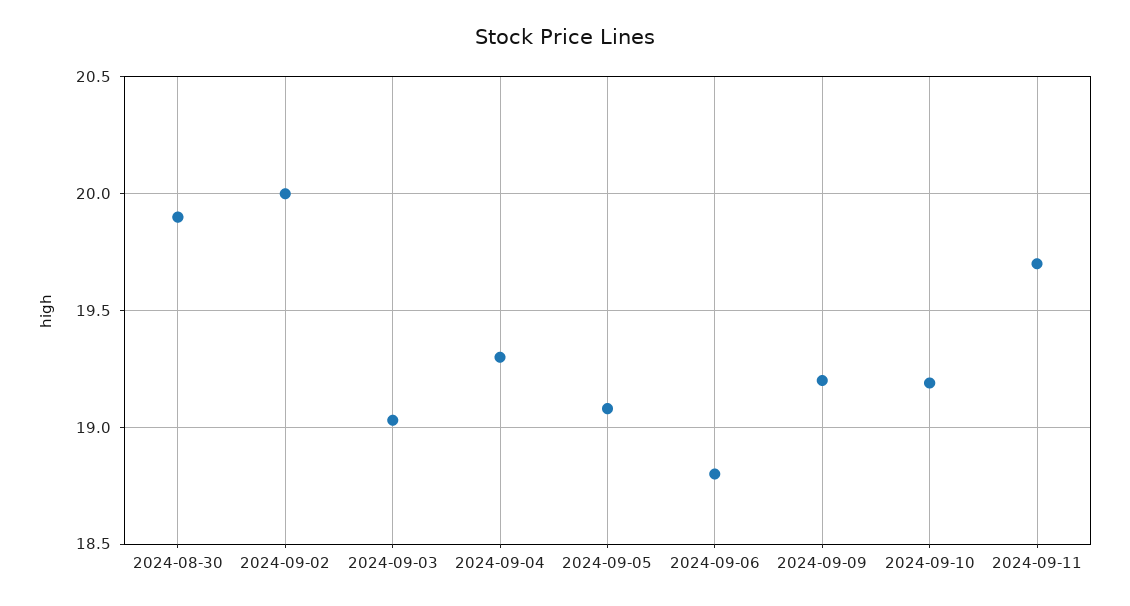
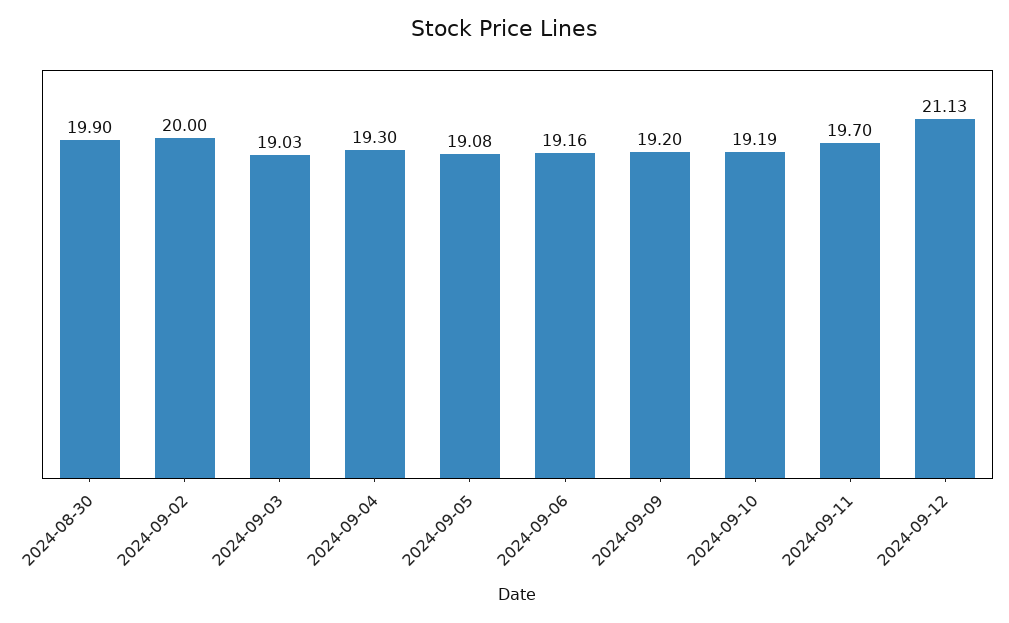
2024-09-06: 18.8 -> 19.16
2024-09-12: none -> 21.13

